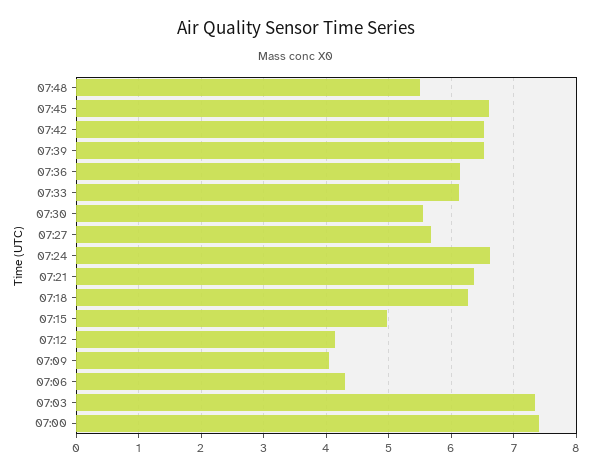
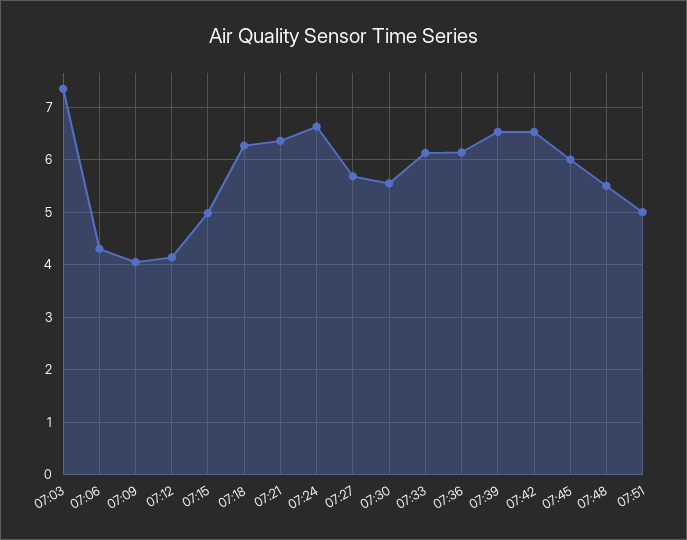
07:45: 6.6 -> 6
07:00: 7.4 -> none
07:51: none -> 5

